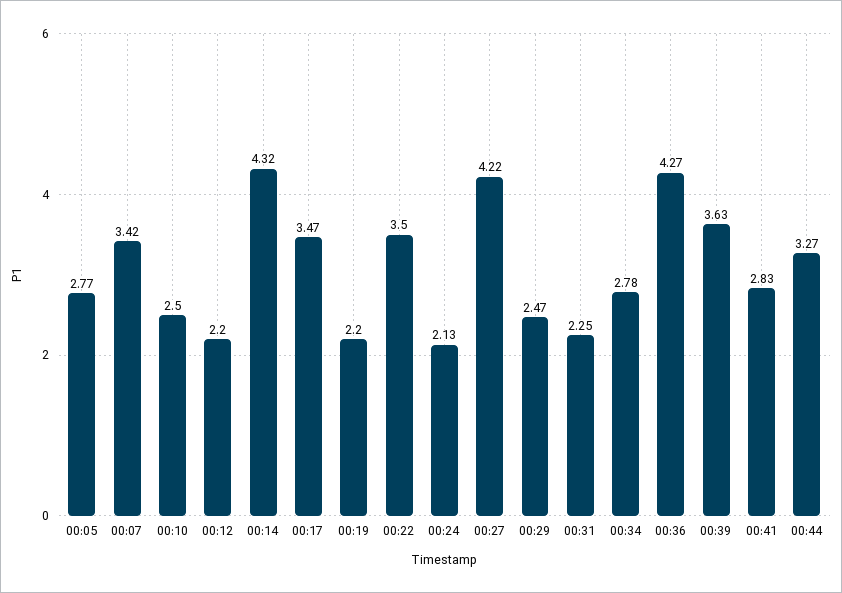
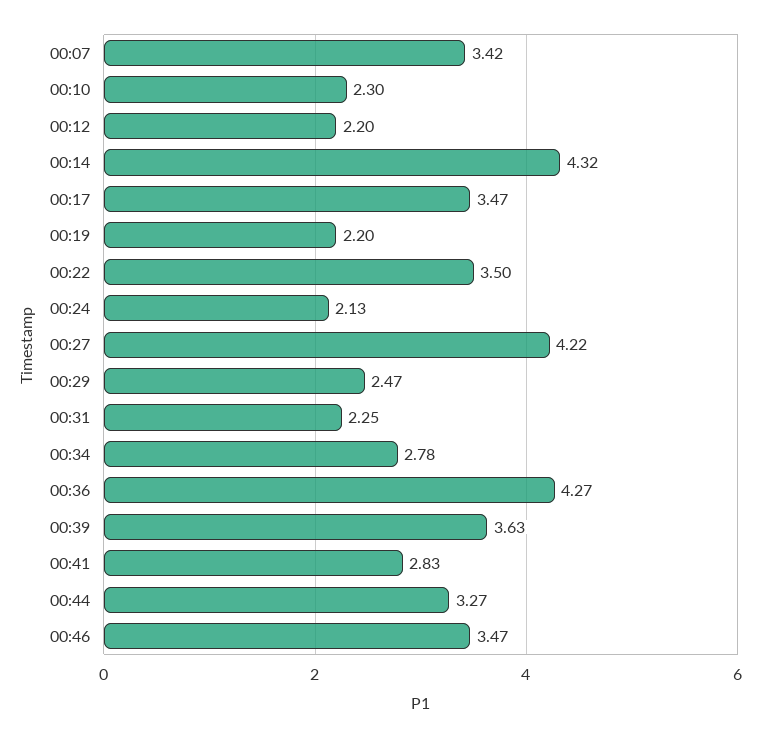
00:05: 2.77 -> none
00:10: 2.5 -> 2.3
00:46: none -> 3.47

